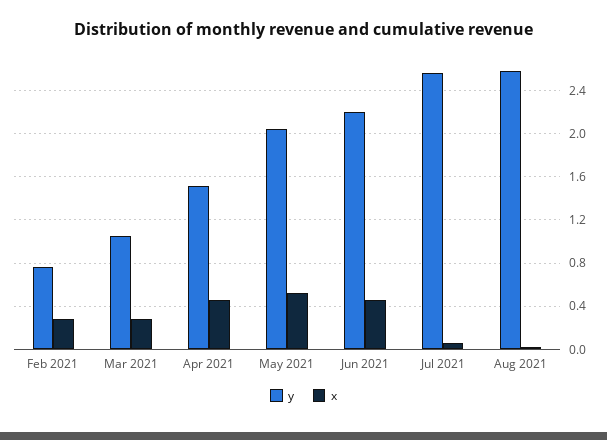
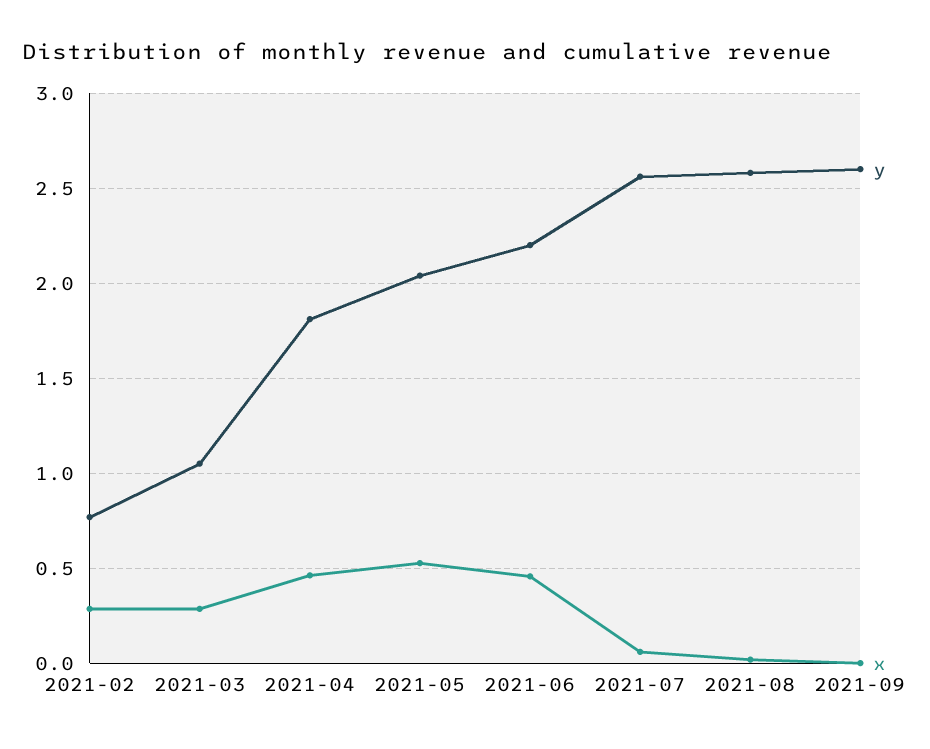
y, Apr 2021: 1.5 -> 1.8
y, 2021-09: none -> 2.6
x, 2021-09: none -> 0

